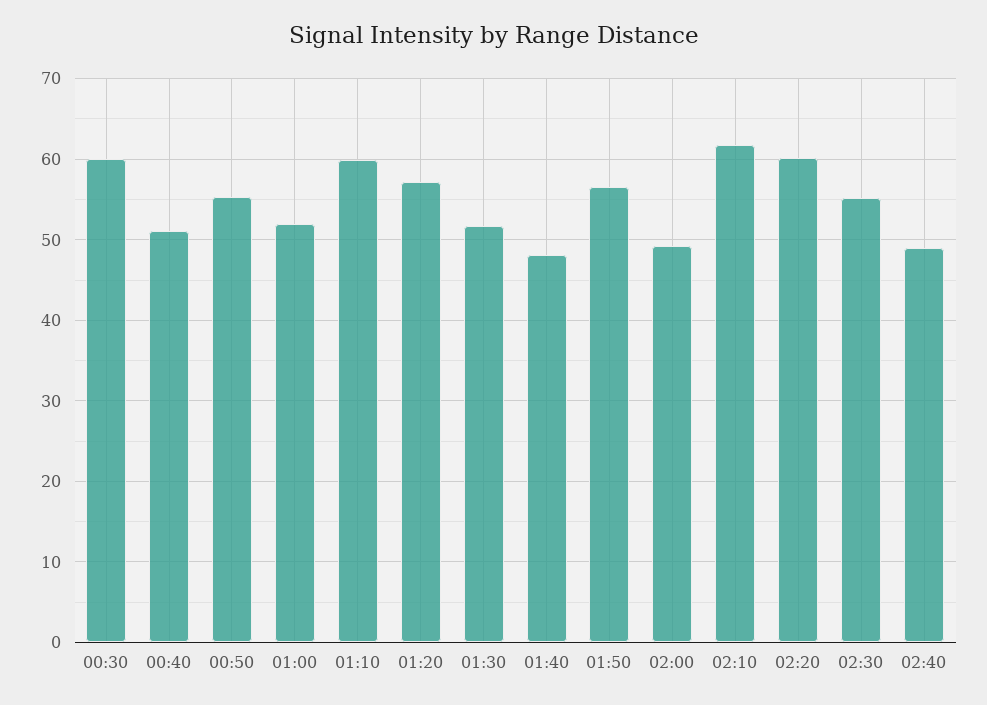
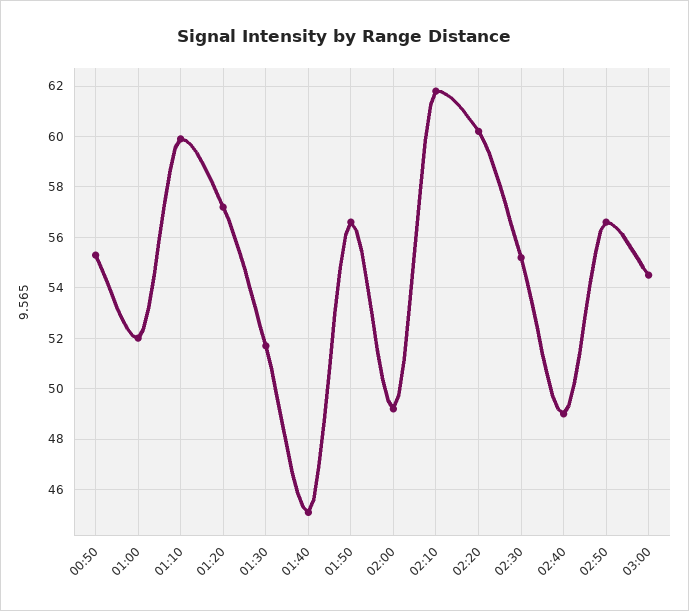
00:30: 60 -> none
00:40: 51 -> none
01:40: 48 -> 45
02:50: none -> 56.5
03:00: none -> 54.5

